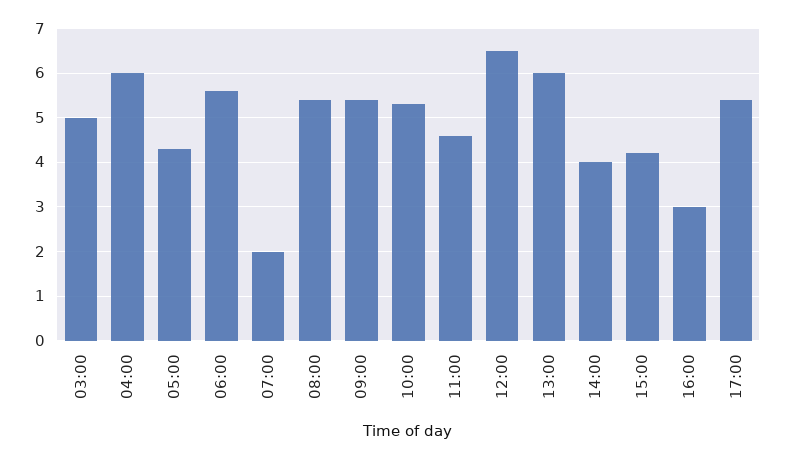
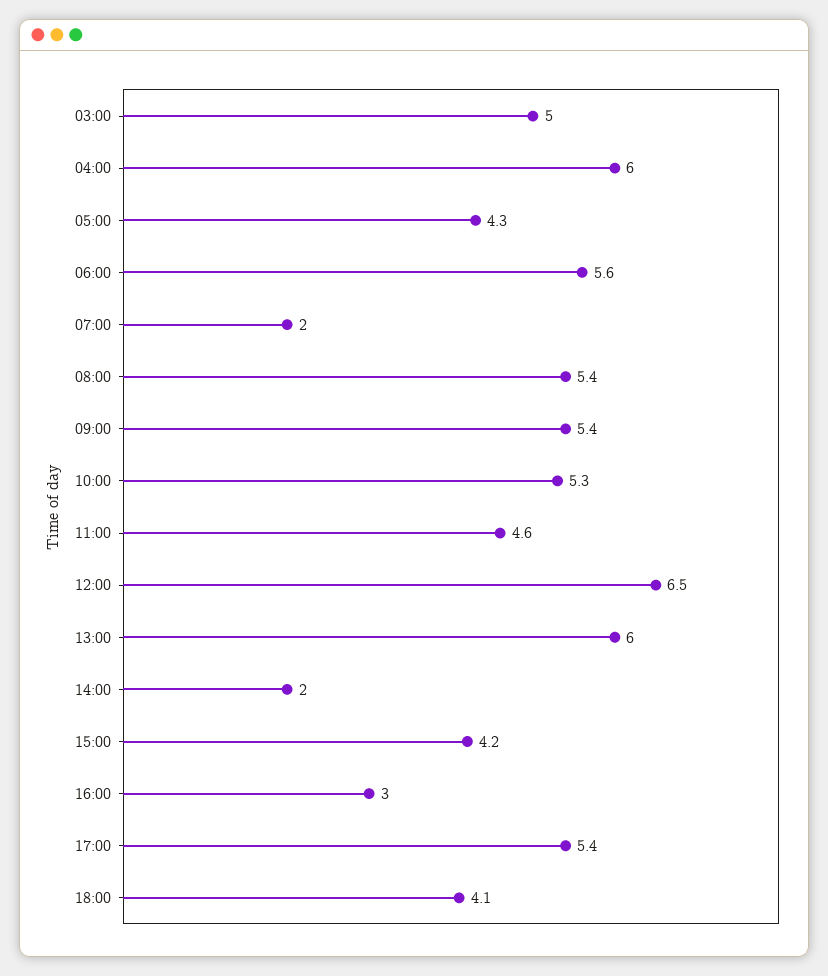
14:00: 4 -> 2
18:00: none -> 4.1

